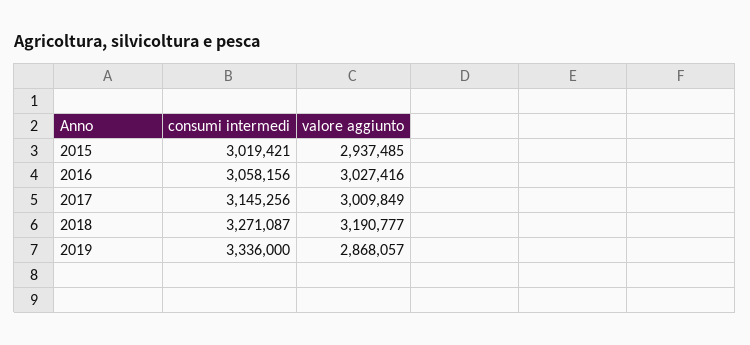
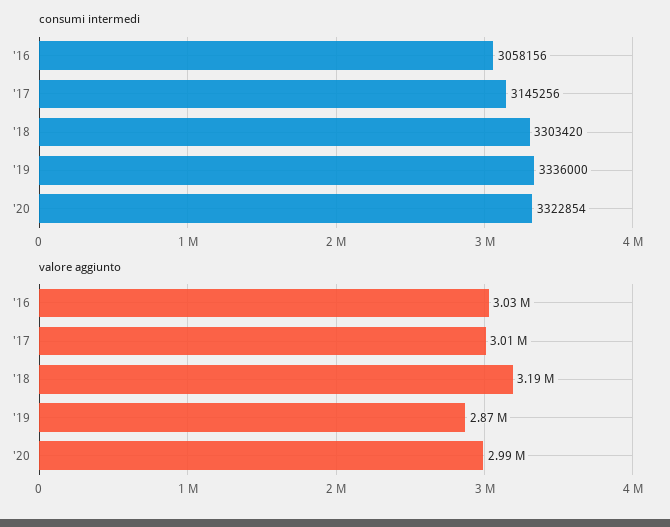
consumi intermedi, 2015: 3019421 -> none
valore aggiunto, 2015: 2937485 -> none
consumi intermedi, 2018: 3271087 -> 3303420
consumi intermedi, '20: none -> 3322854
valore aggiunto, '20: none -> 2990000

